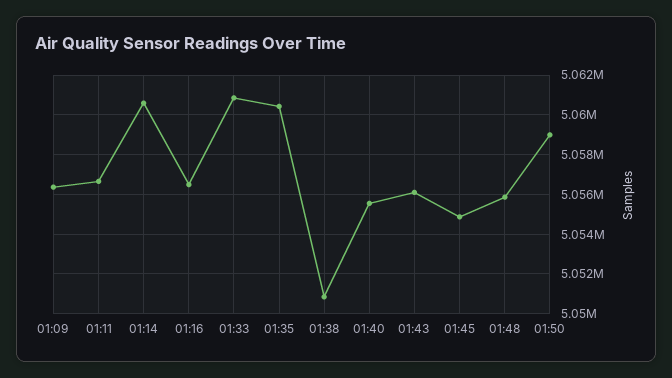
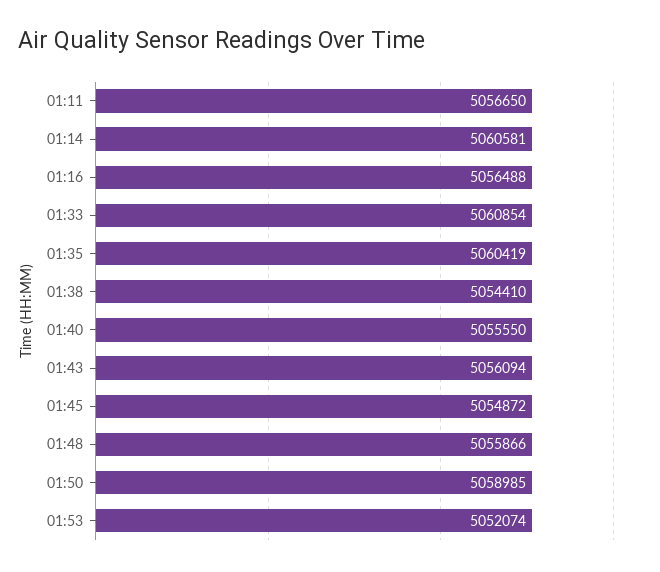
01:09: 5056500 -> none
01:38: 5051000 -> 5054410
01:53: none -> 5052074

